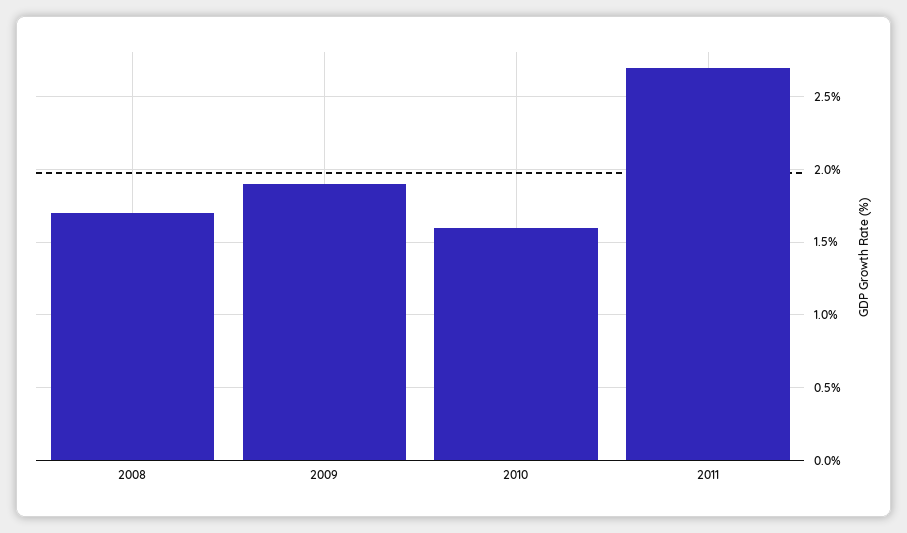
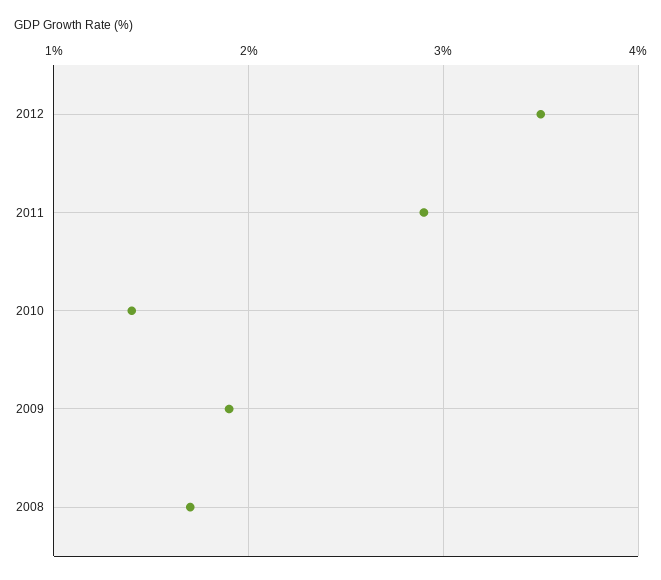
2010: 1.6 -> 1.4
2011: 2.7 -> 2.9
2012: none -> 3.5

